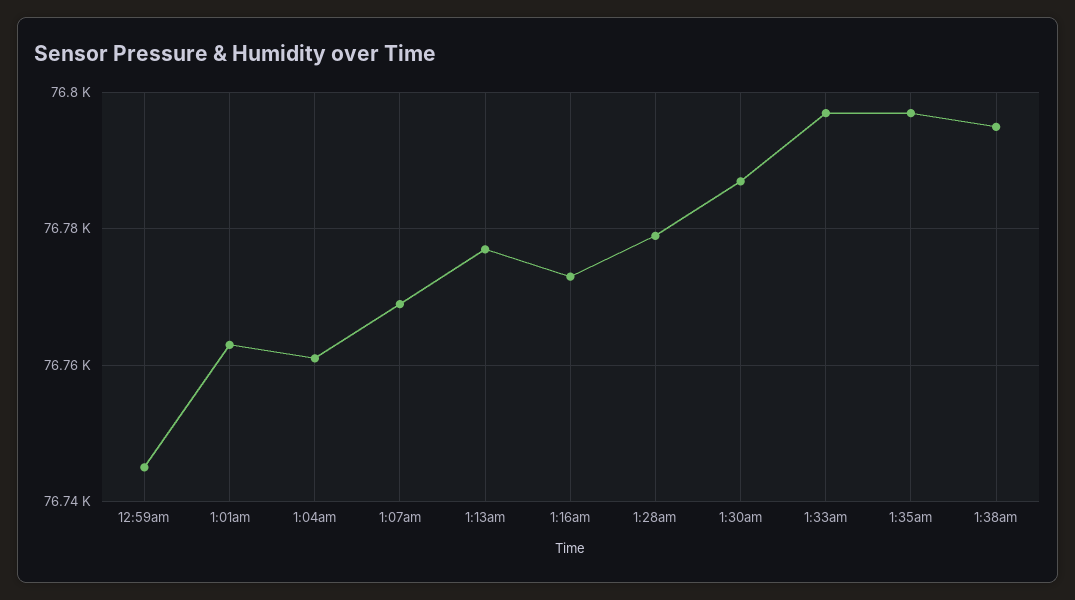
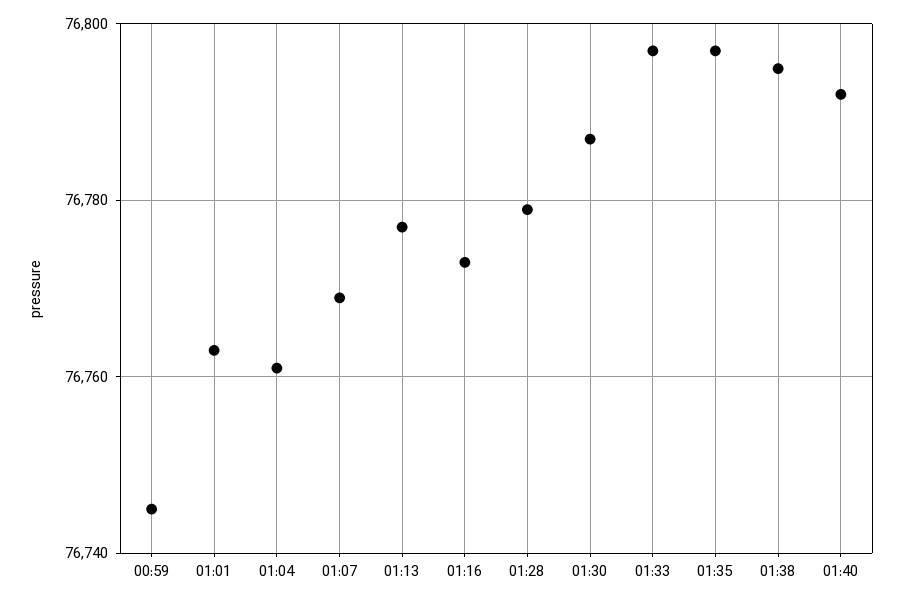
01:40: none -> 76792

